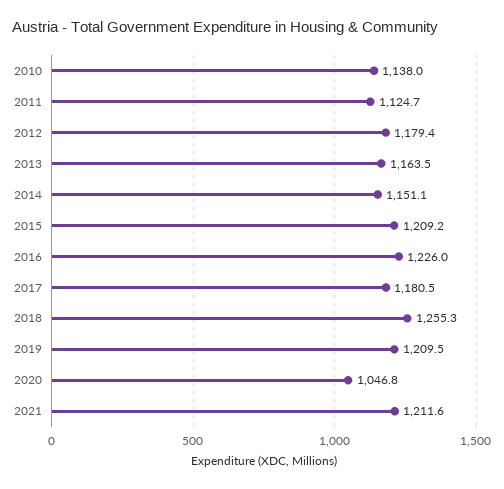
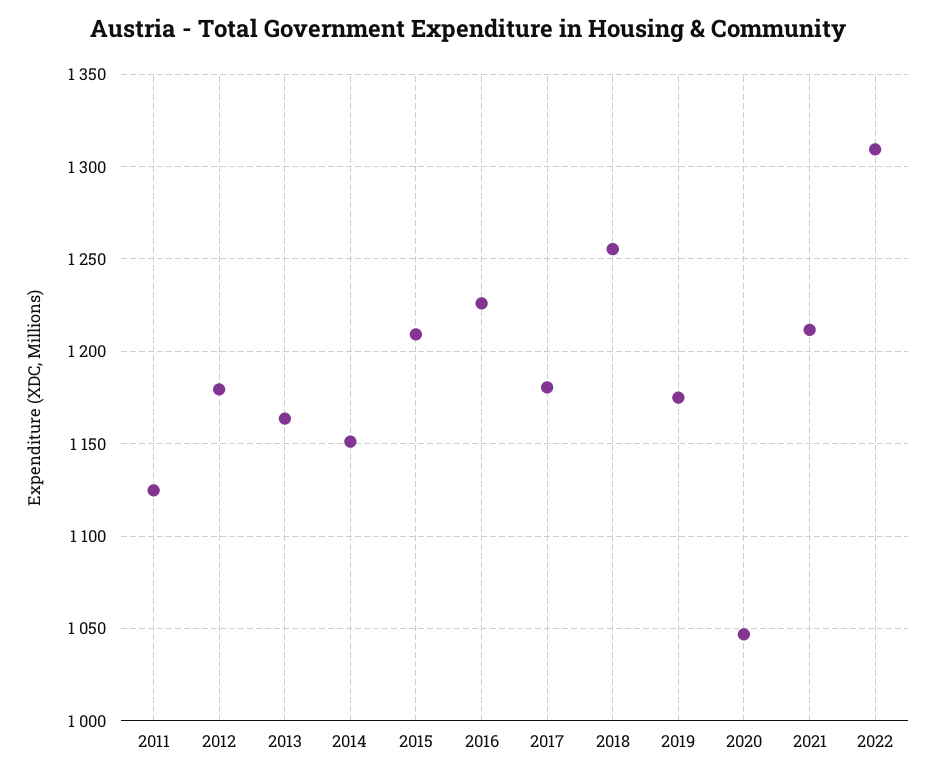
2010: 1138 -> none
2019: 1209.5 -> 1175
2022: none -> 1310

